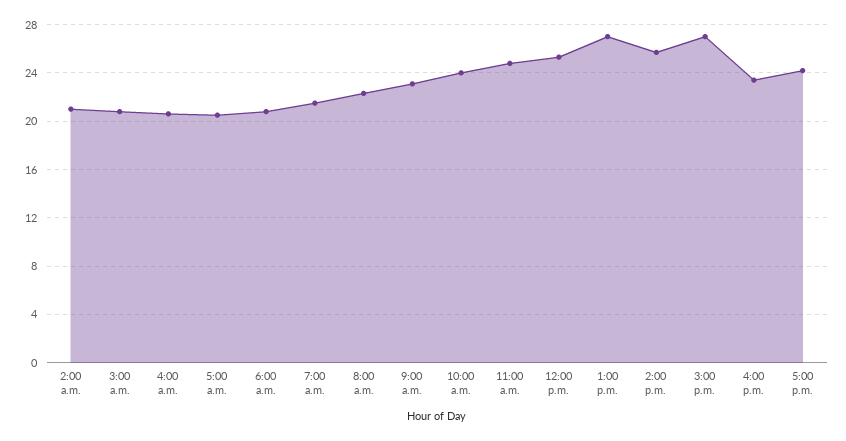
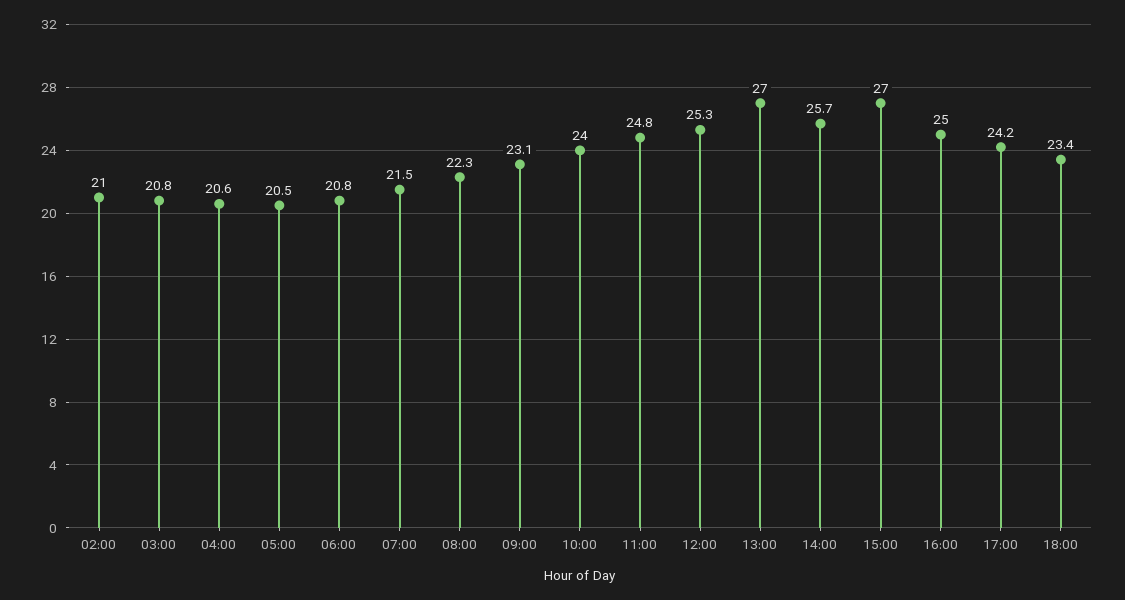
4:00 p.m.: 23.5 -> 25
18:00: none -> 23.4

